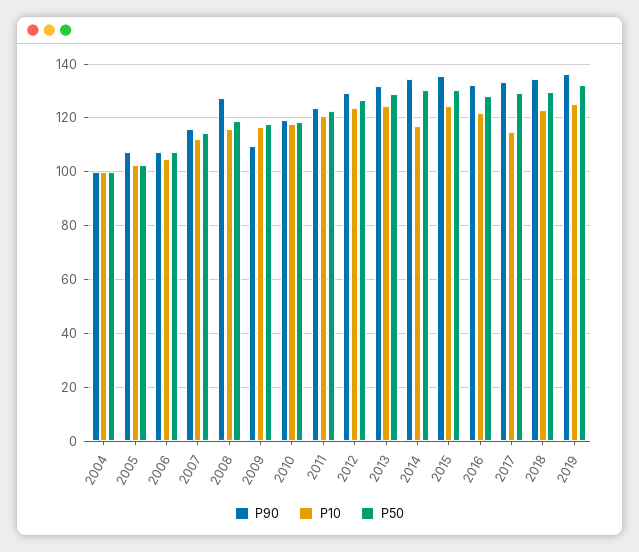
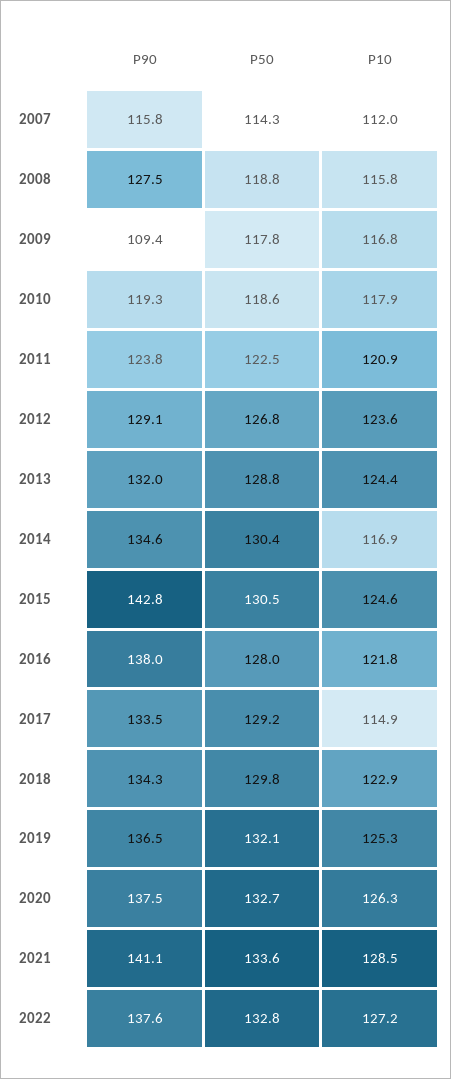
P90, 2004: 100 -> none
P10, 2004: 100 -> none
P50, 2004: 100 -> none
P90, 2005: 107.5 -> none
P10, 2005: 102.5 -> none
P50, 2005: 102.5 -> none
P90, 2006: 107.5 -> none
P10, 2006: 105 -> none
P50, 2006: 107.5 -> none
P90, 2015: 135 -> 142.8
P90, 2016: 132.5 -> 138
P90, 2020: none -> 137.5
P50, 2020: none -> 132.7
P10, 2020: none -> 126.3
P90, 2021: none -> 141.1
P50, 2021: none -> 133.6
P10, 2021: none -> 128.5
P90, 2022: none -> 137.6
P50, 2022: none -> 132.8
P10, 2022: none -> 127.2

